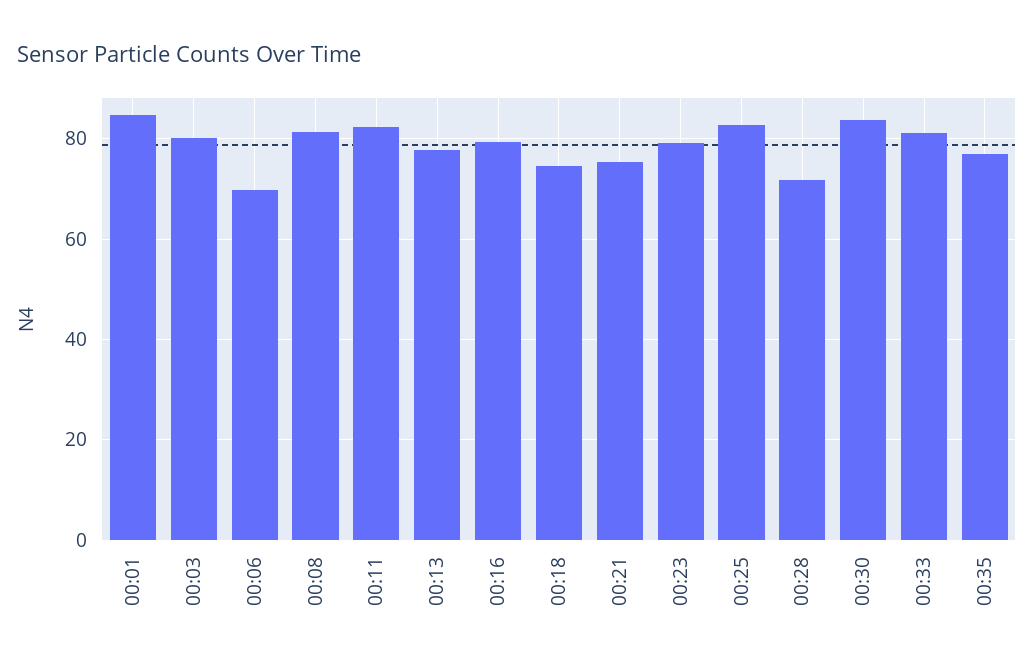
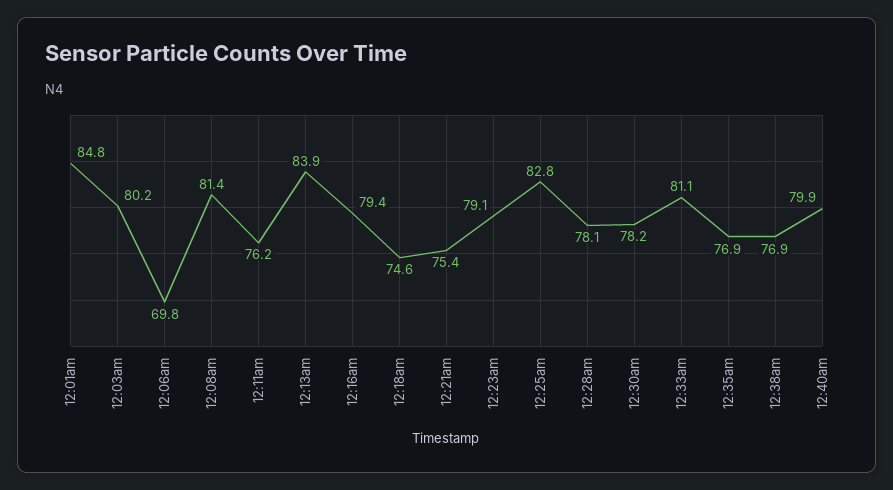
00:11: 82 -> 76.2
00:13: 78 -> 83.9
00:28: 72 -> 78.1
00:30: 84 -> 78.2
12:38am: none -> 76.9
12:40am: none -> 79.9

